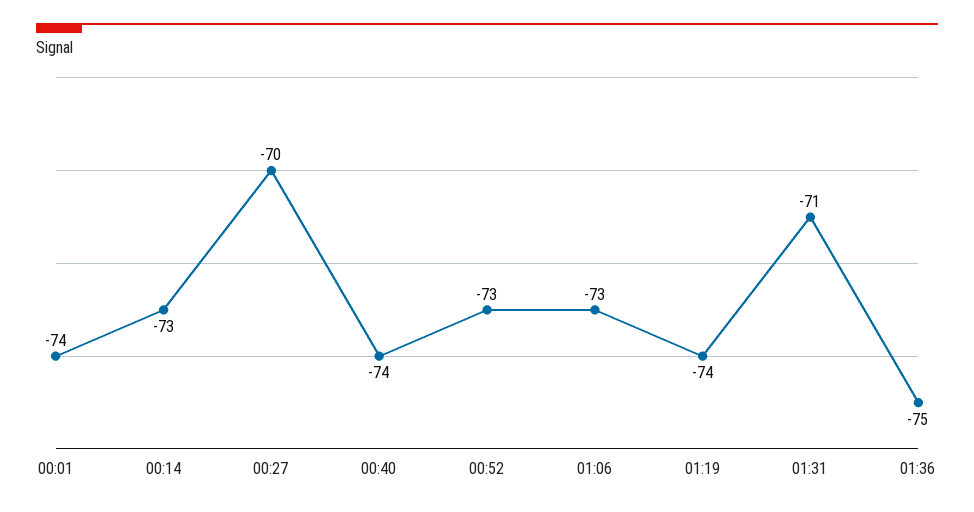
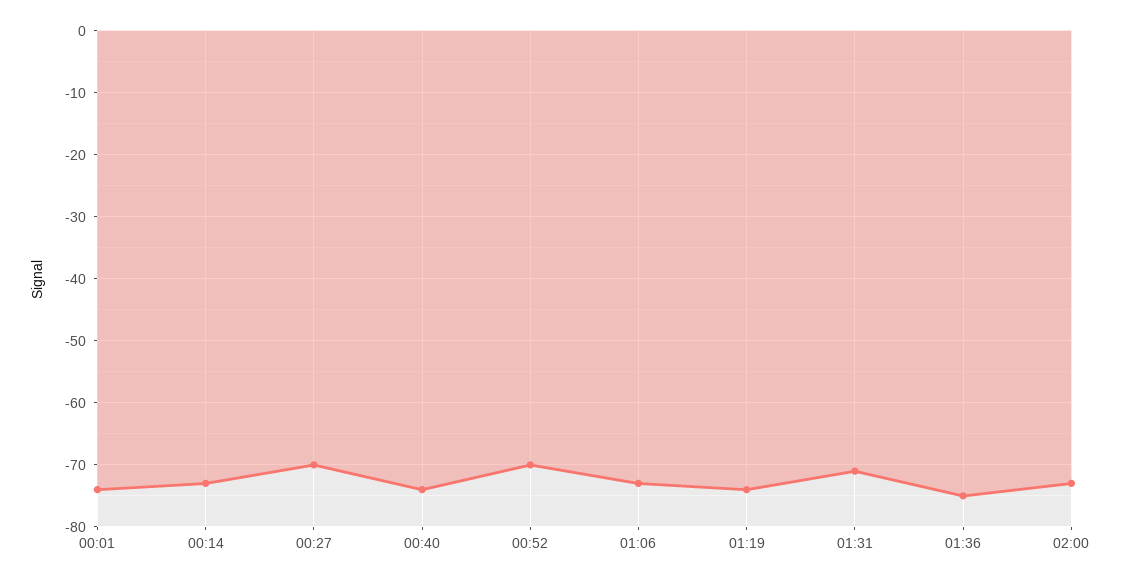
00:52: -73 -> -70
02:00: none -> -73

